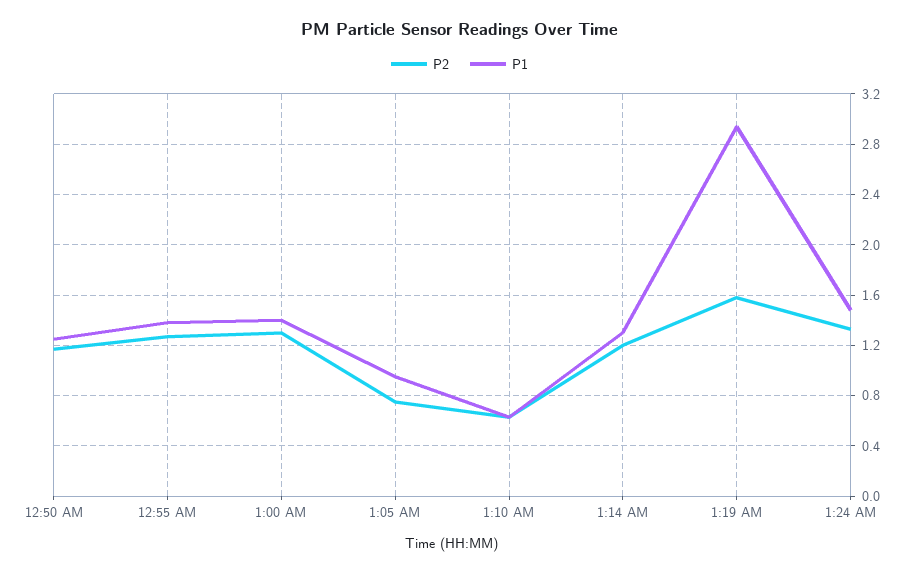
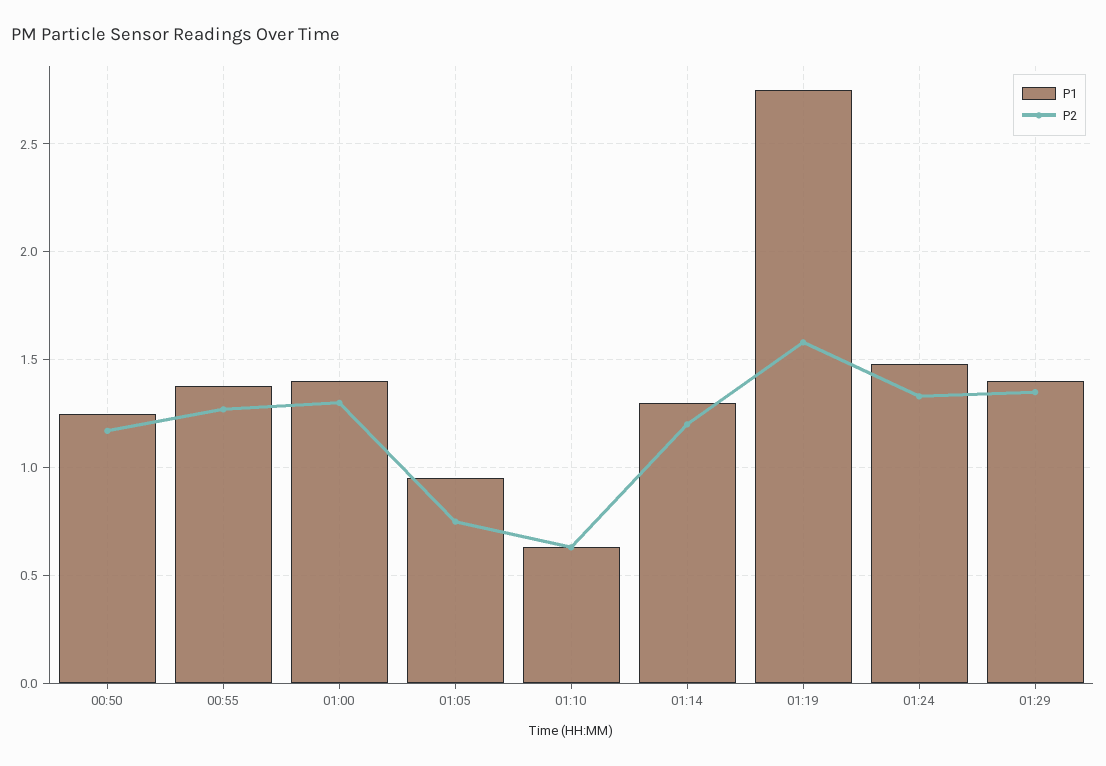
P1, 1:19 AM: 2.95 -> 2.75
P1, 01:29: none -> 1.4
P2, 01:29: none -> 1.35

